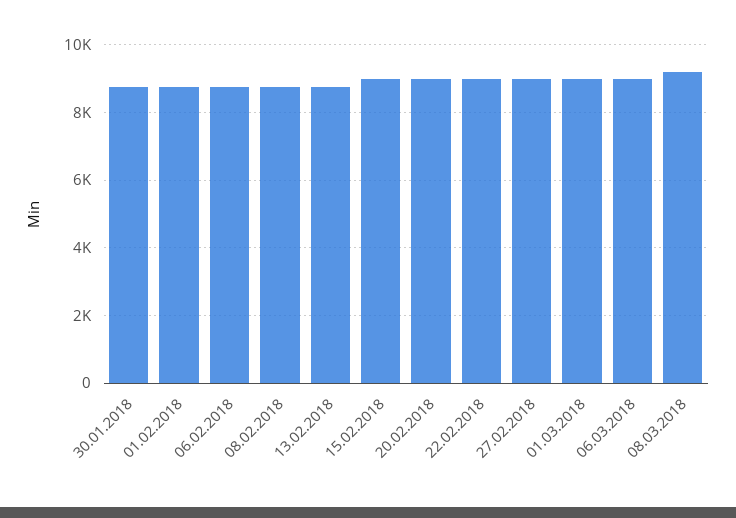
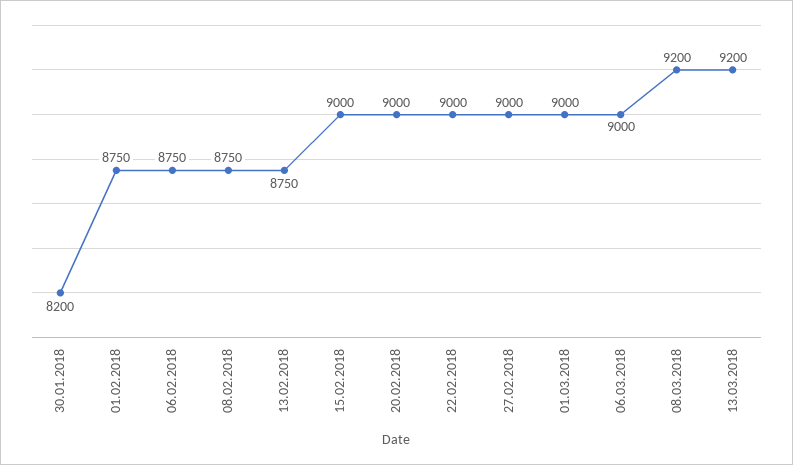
30.01.2018: 8800 -> 8200
13.03.2018: none -> 9200

